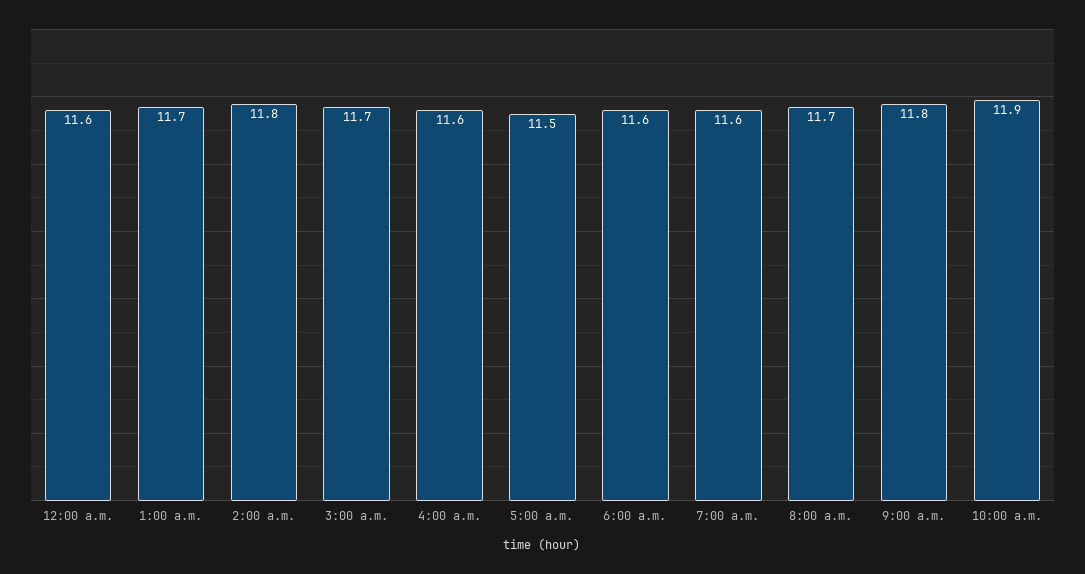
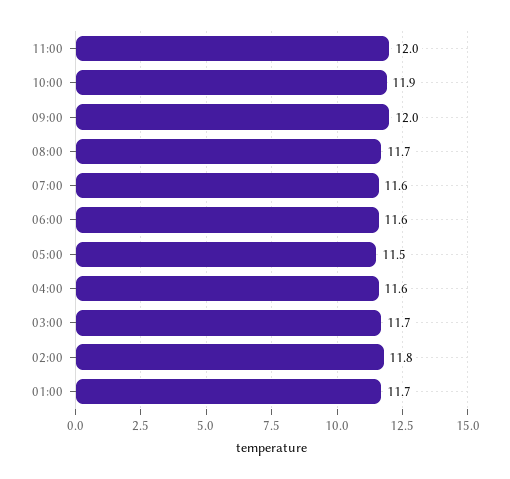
12:00 a.m.: 11.6 -> none
9:00 a.m.: 11.8 -> 12
11:00: none -> 12

